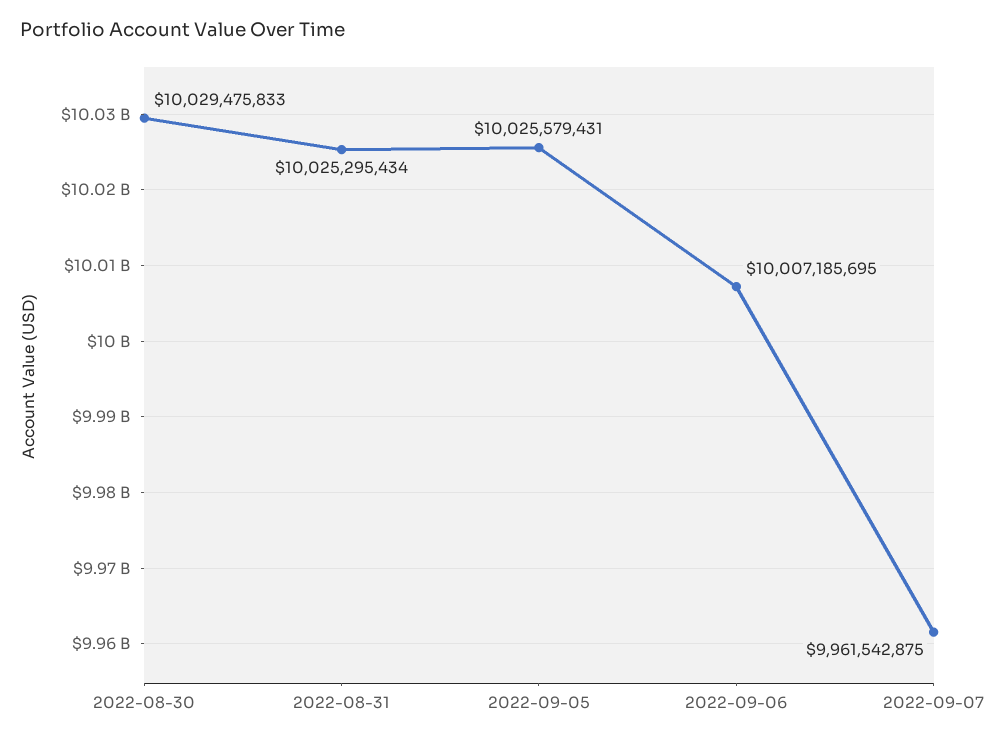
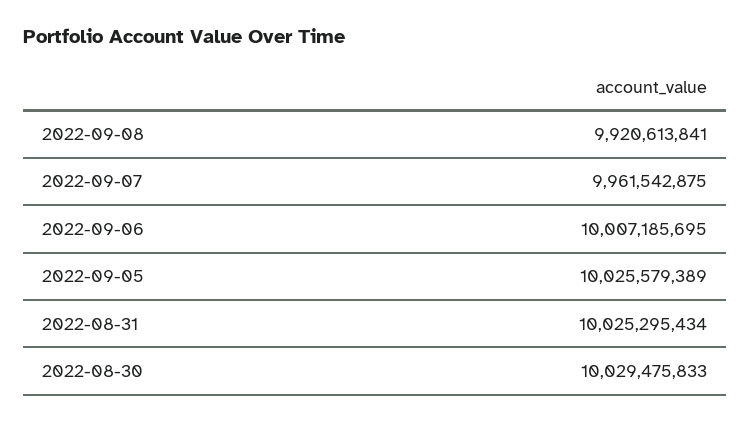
2022-09-05: 10025579431 -> 10025579389
2022-09-08: none -> 9920613841

